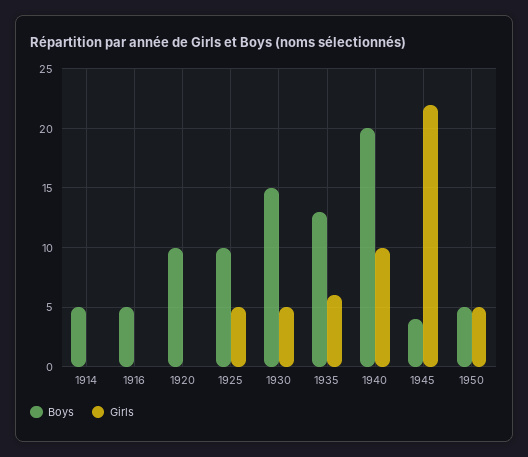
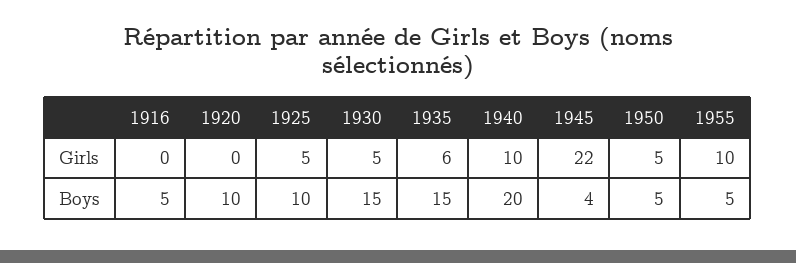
Boys, 1914: 5 -> none
Girls, 1914: 0 -> none
Boys, 1935: 13 -> 15
Girls, 1955: none -> 10
Boys, 1955: none -> 5

